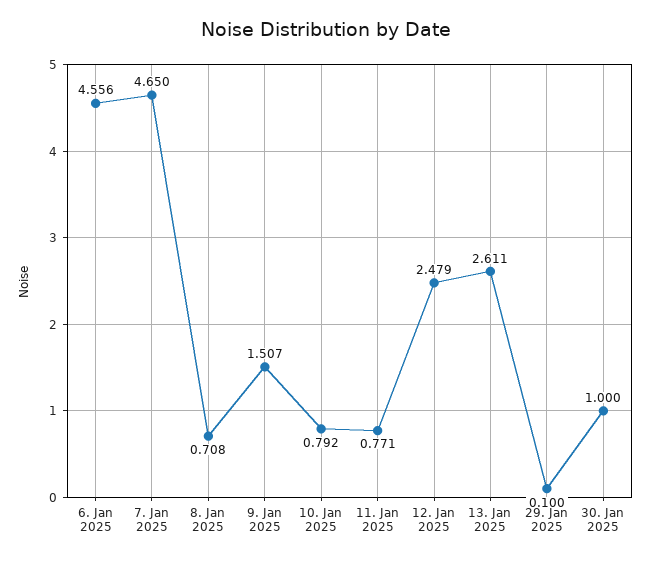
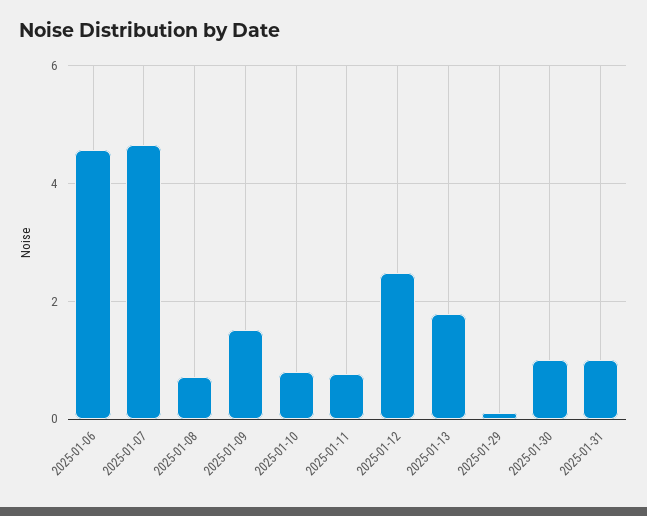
13. Jan 2025: 2.611 -> 1.8
2025-01-31: none -> 1

